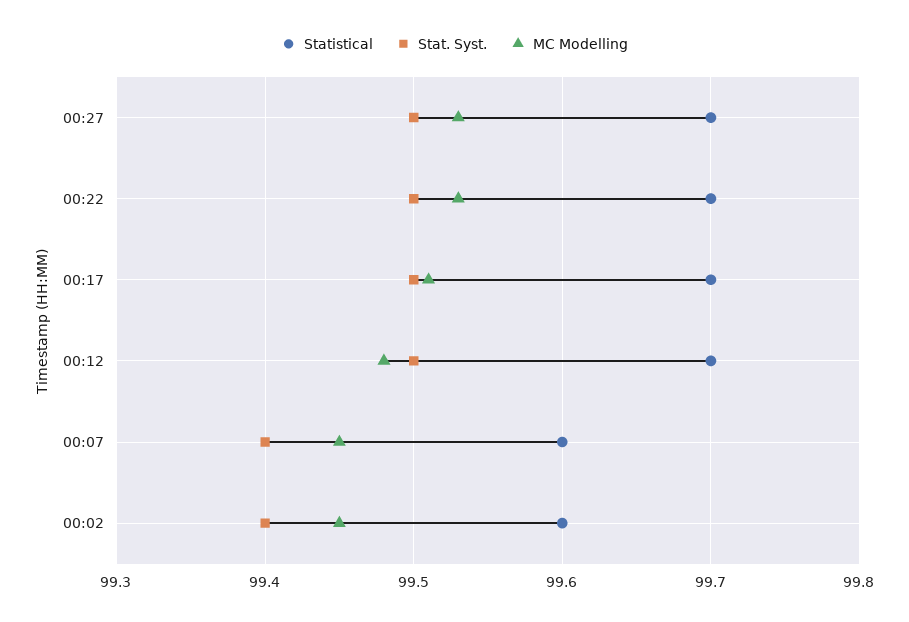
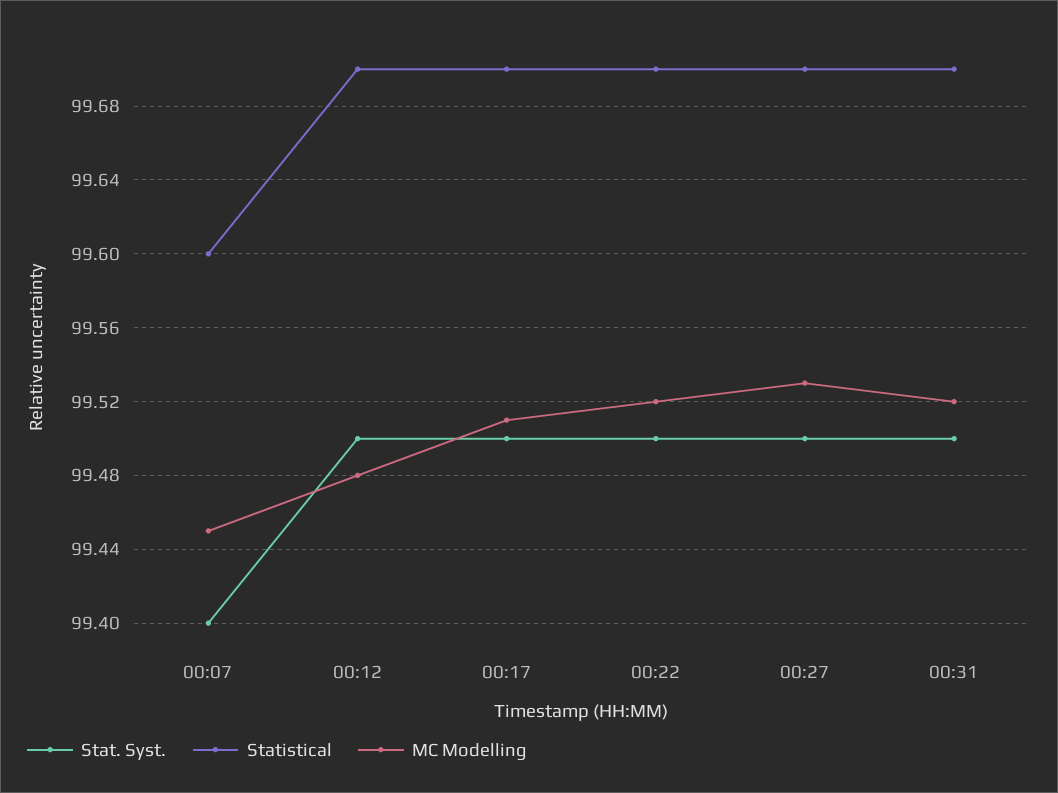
MC Modelling, 00:22: 99.53 -> 99.52
Statistical, 00:02: 99.6 -> none
Stat. Syst., 00:02: 99.4 -> none
MC Modelling, 00:02: 99.45 -> none
Stat. Syst., 00:31: none -> 99.5
Statistical, 00:31: none -> 99.7
MC Modelling, 00:31: none -> 99.52

